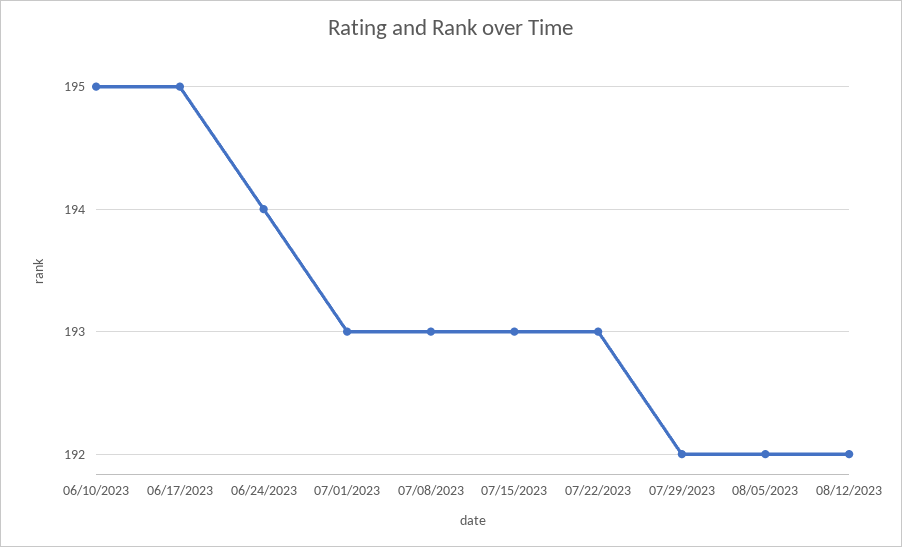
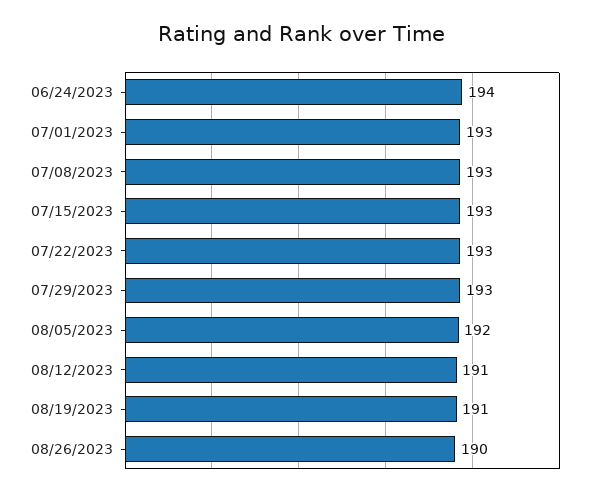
06/10/2023: 195 -> none
06/17/2023: 195 -> none
07/29/2023: 192 -> 193
08/12/2023: 192 -> 191
08/19/2023: none -> 191
08/26/2023: none -> 190

